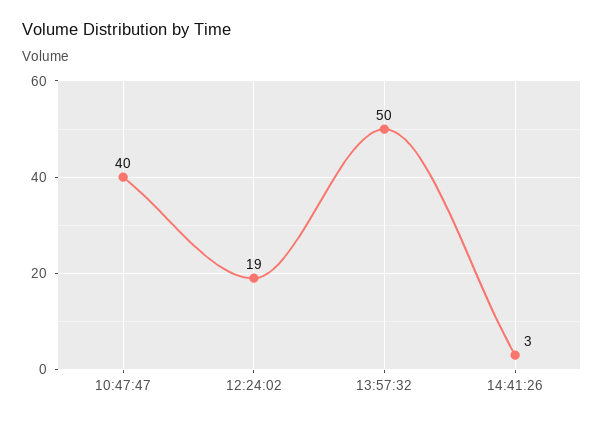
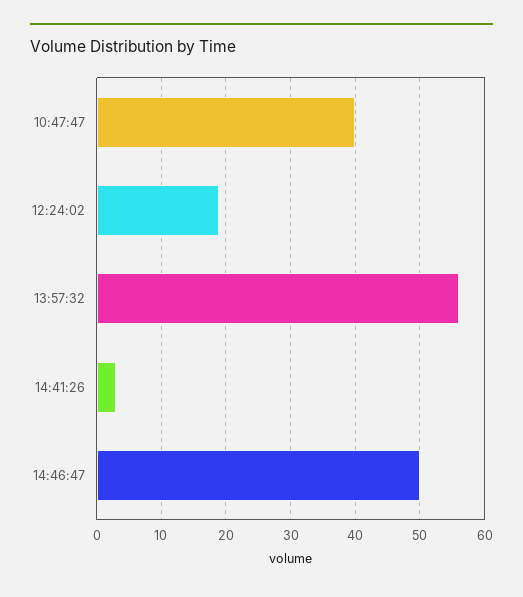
13:57:32: 50 -> 56
14:46:47: none -> 50

